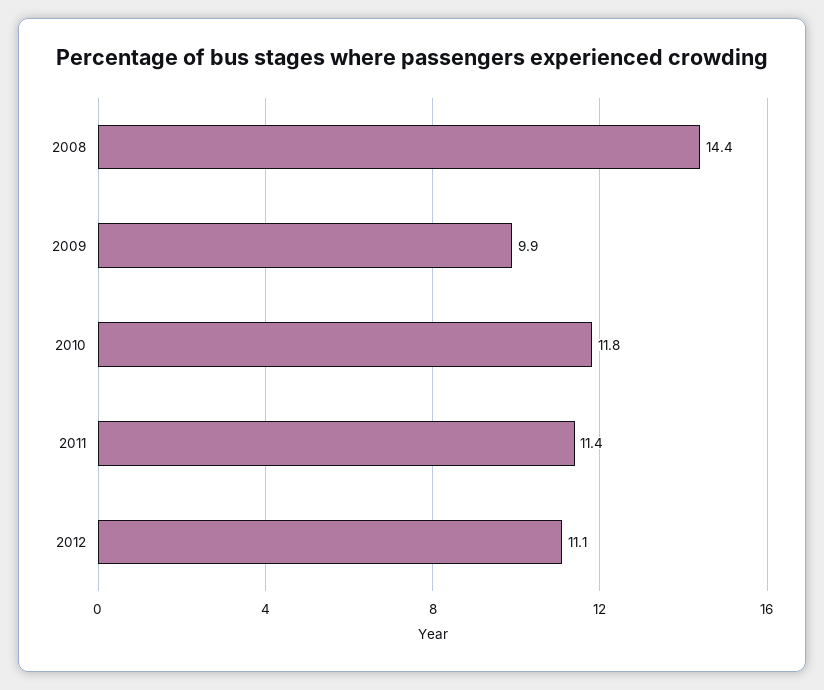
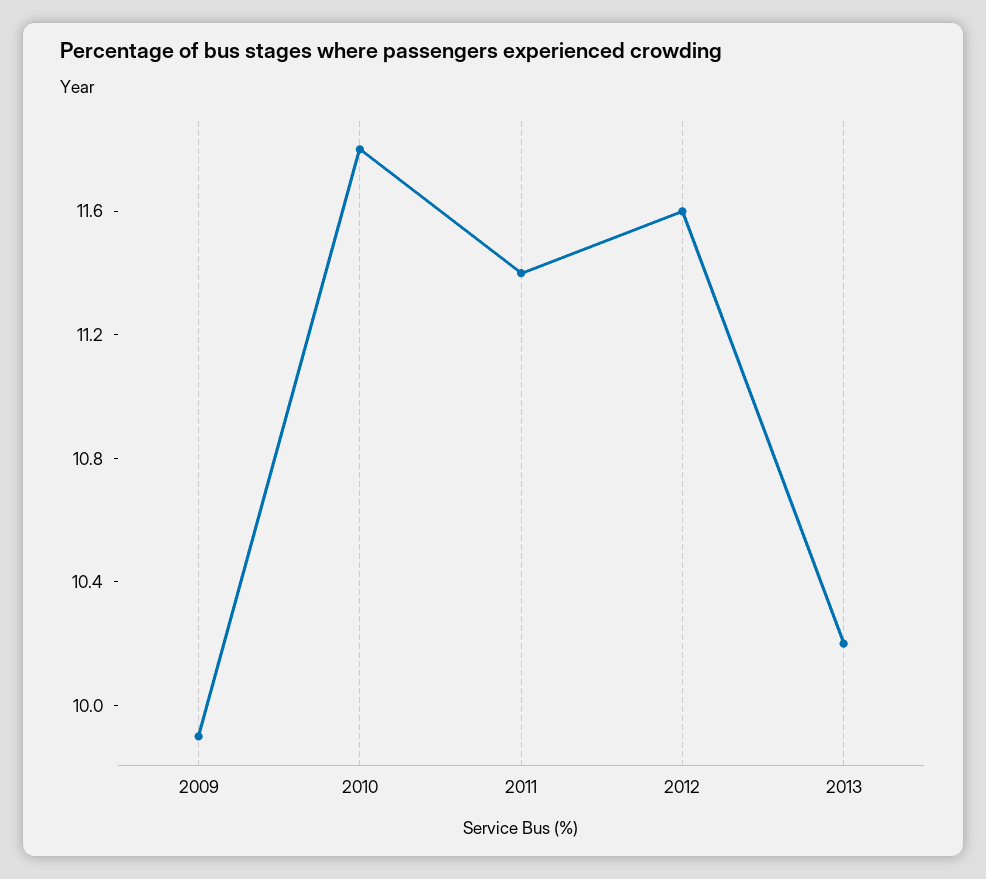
2008: 14.4 -> none
2012: 11.1 -> 11.6
2013: none -> 10.2

